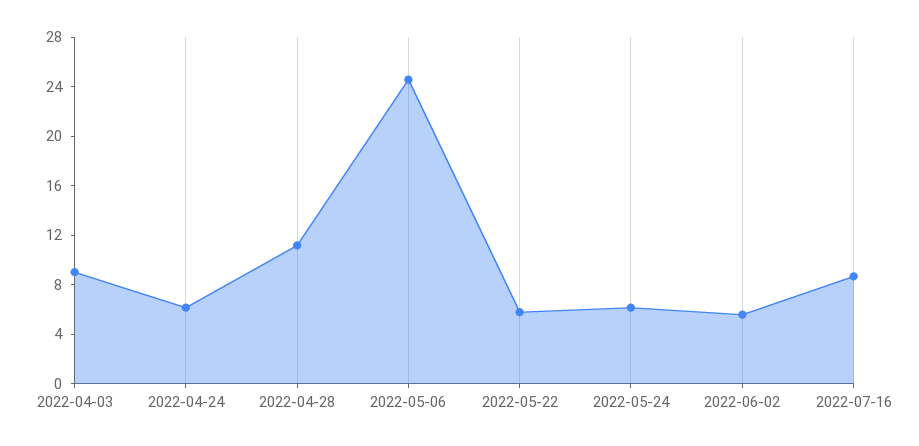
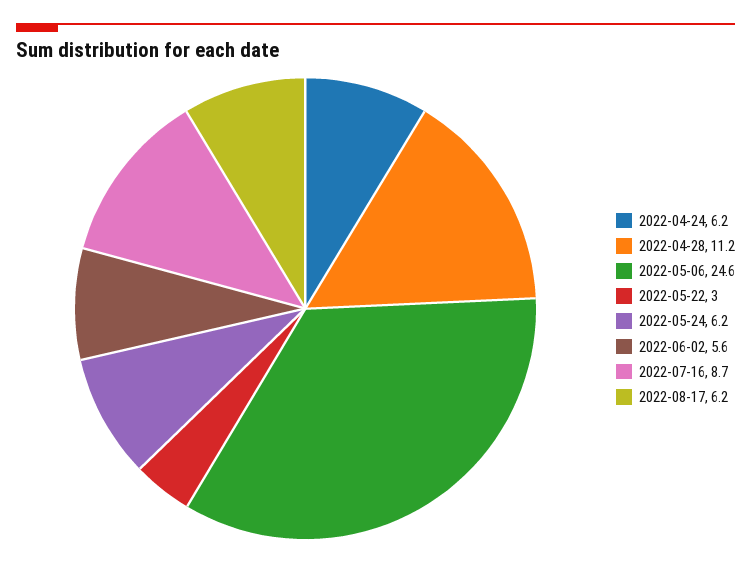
2022-04-03: 9 -> none
2022-05-22: 6 -> 3
2022-08-17: none -> 6.2

